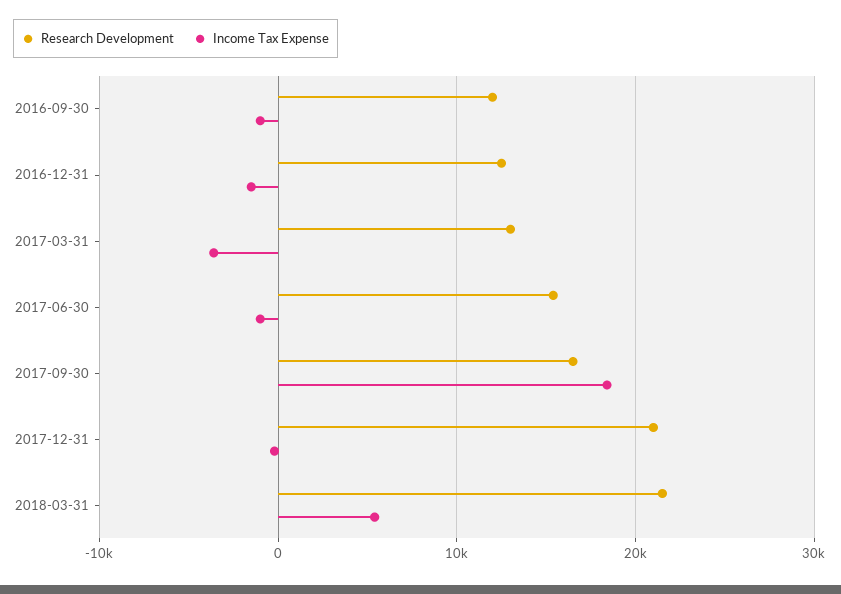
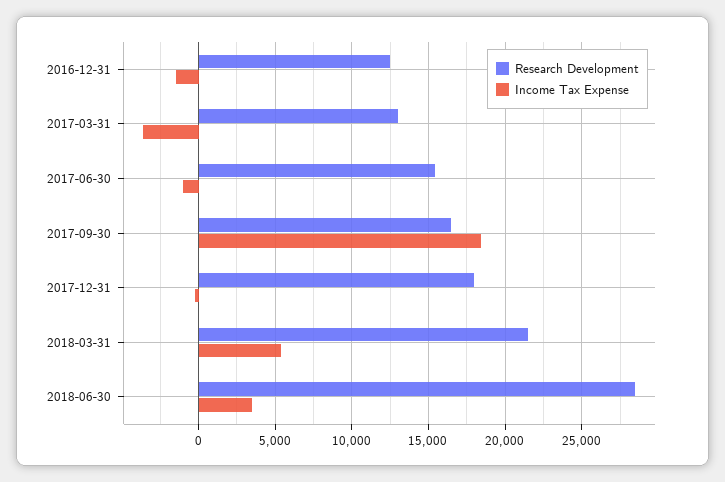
Research Development, 2016-09-30: 12000 -> none
Income Tax Expense, 2016-09-30: -1000 -> none
Research Development, 2017-12-31: 21000 -> 18000
Research Development, 2018-06-30: none -> 28500
Income Tax Expense, 2018-06-30: none -> 3500

